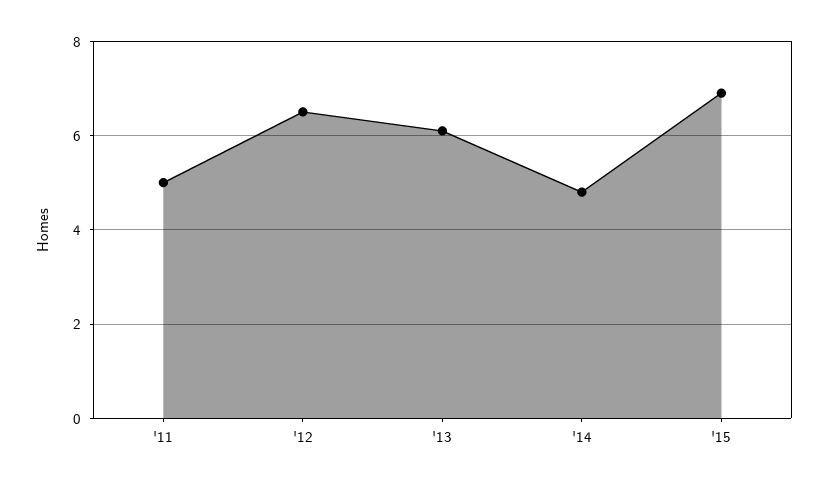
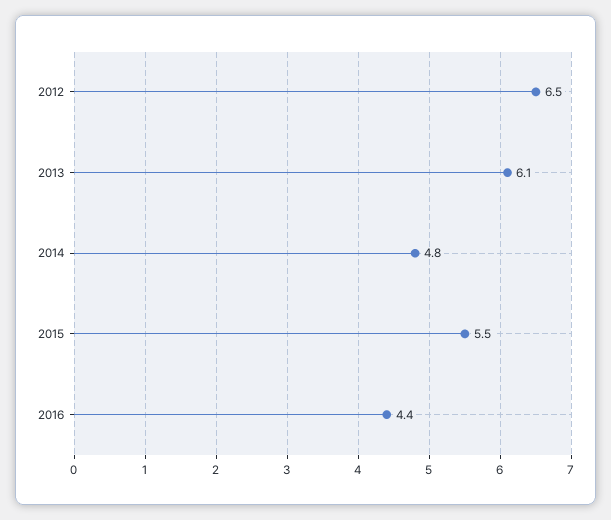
'11: 5 -> none
'15: 7 -> 5.5
2016: none -> 4.4

